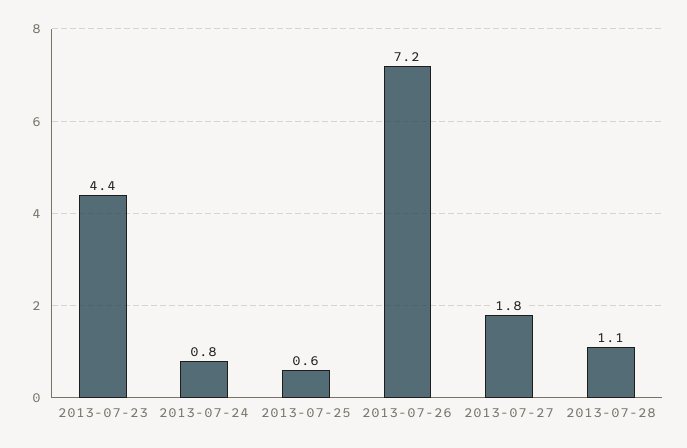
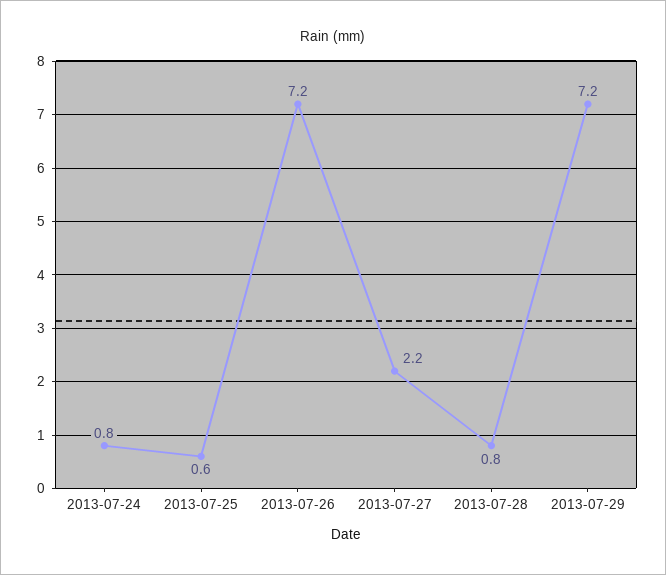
2013-07-23: 4.4 -> none
2013-07-27: 1.8 -> 2.2
2013-07-28: 1.1 -> 0.8
2013-07-29: none -> 7.2

